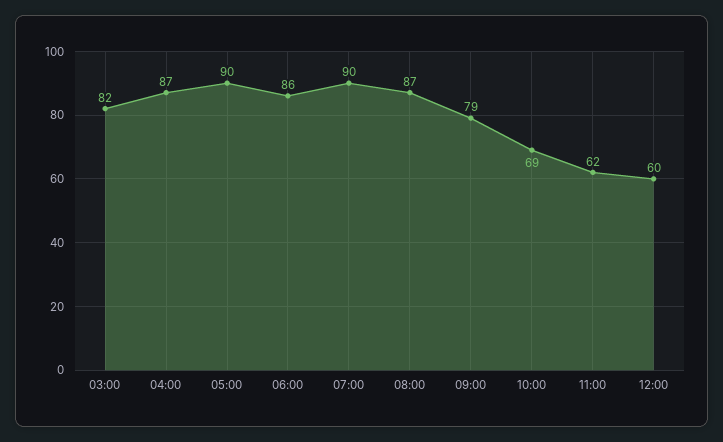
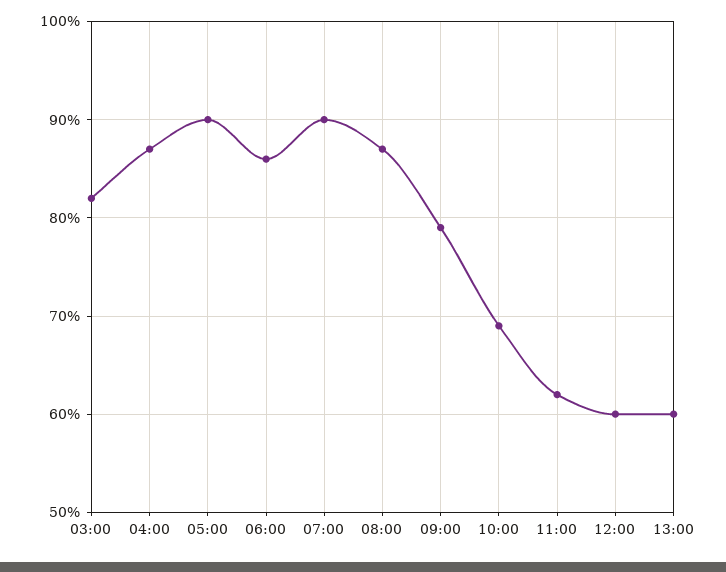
13:00: none -> 60

